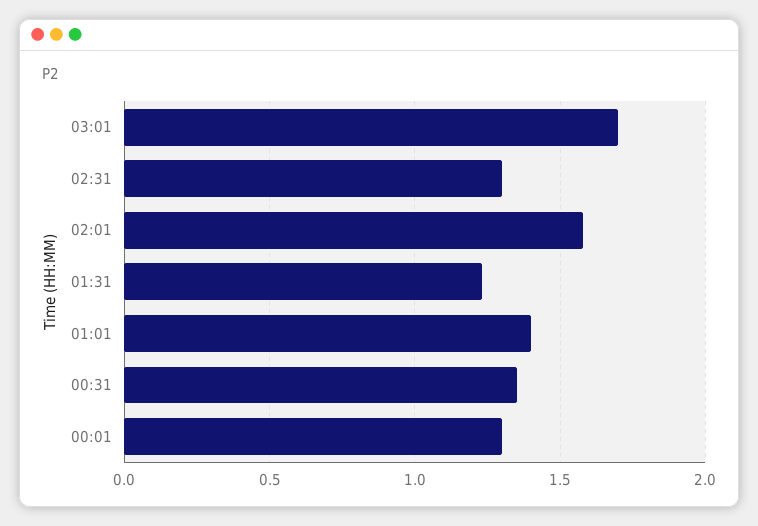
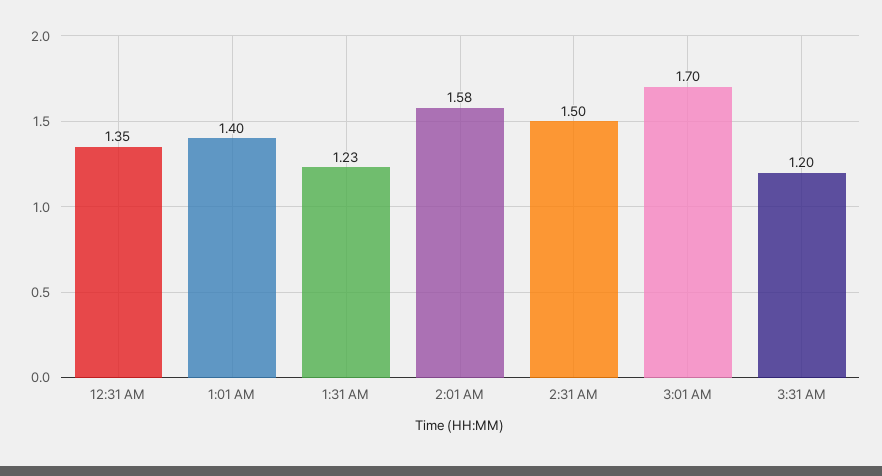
02:31: 1.3 -> 1.5
00:01: 1.3 -> none
3:31 AM: none -> 1.2

